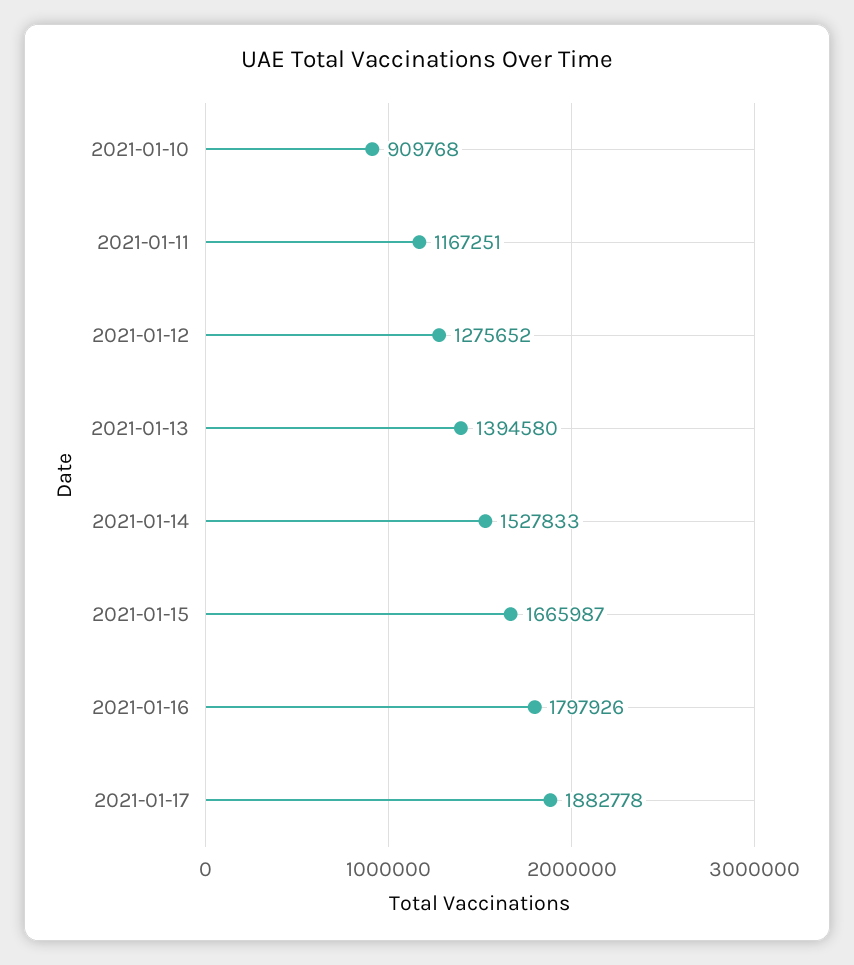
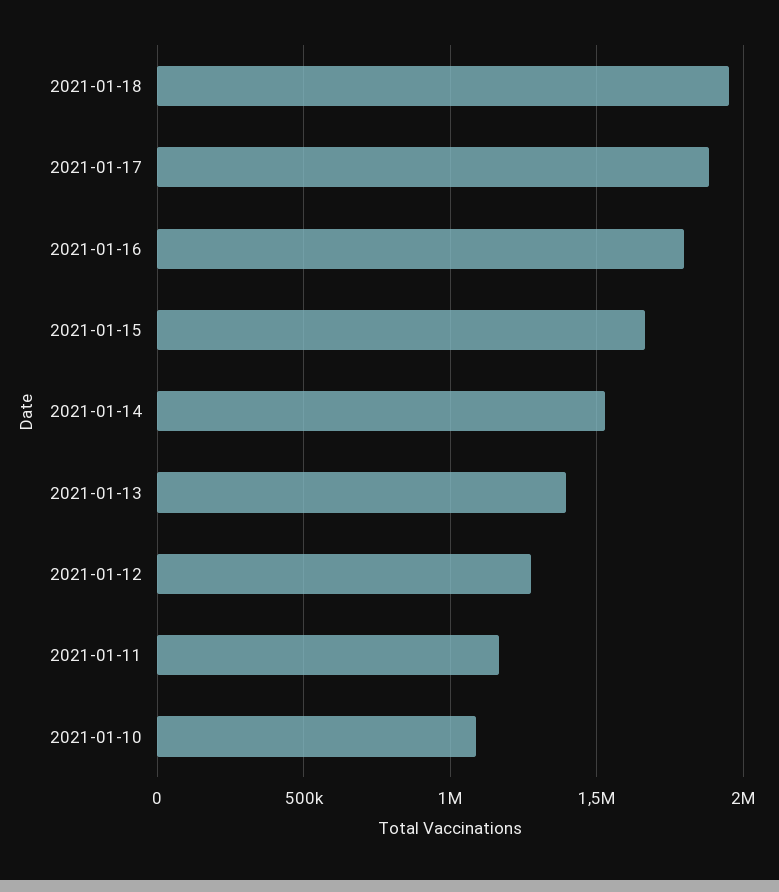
2021-01-10: 909768 -> 1100000
2021-01-18: none -> 1950000

